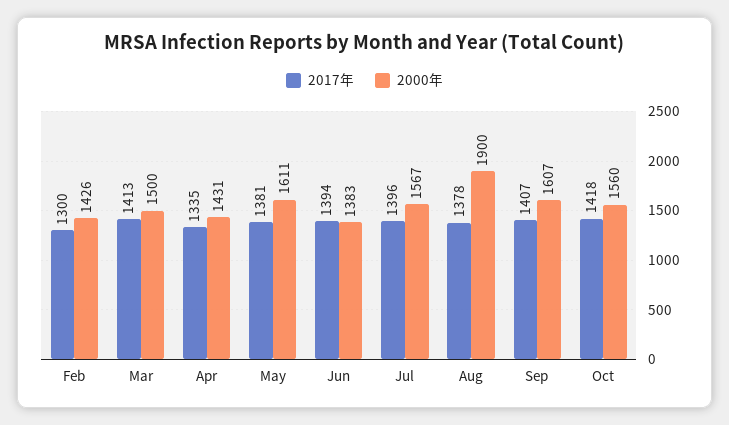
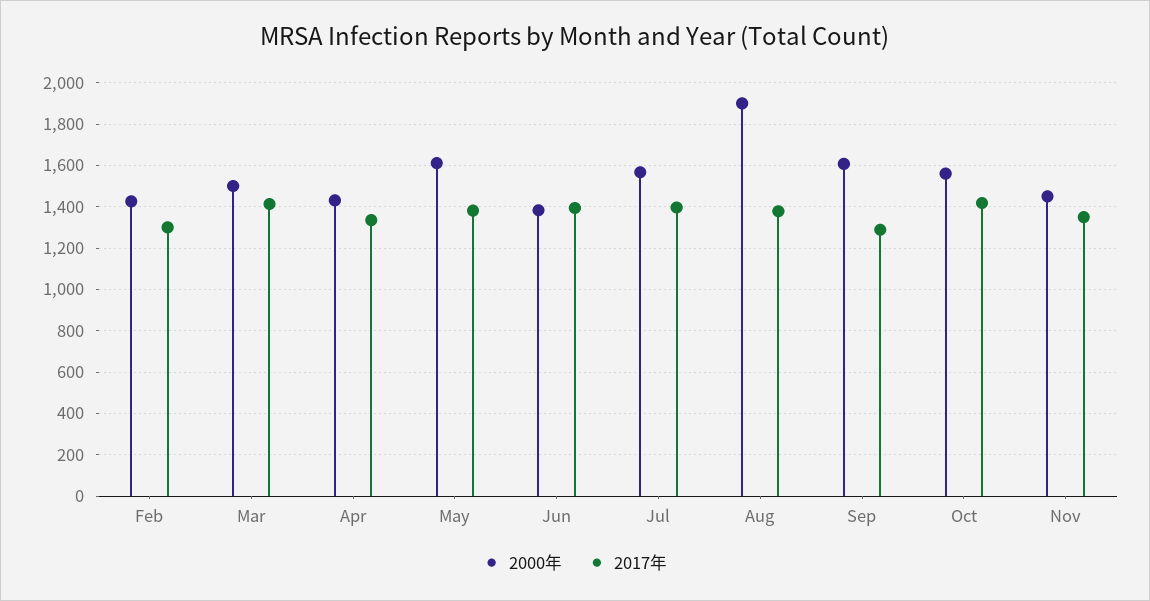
2017年, Sep: 1407 -> 1300
2000年, Nov: none -> 1450
2017年, Nov: none -> 1350

